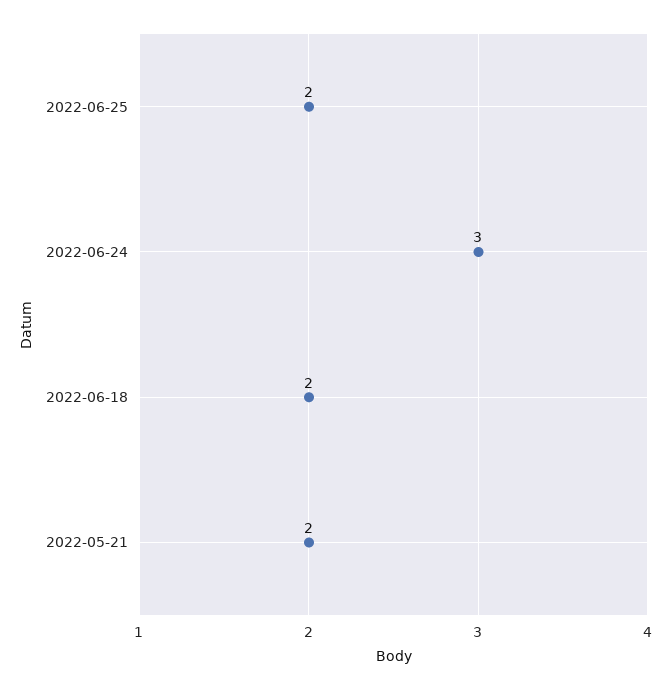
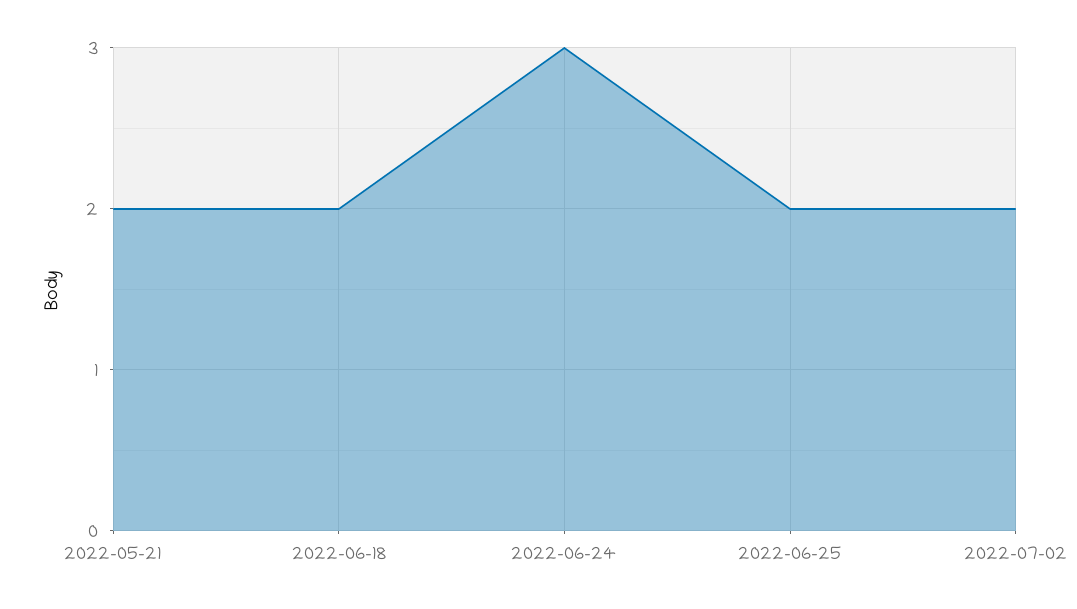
2022-07-02: none -> 2

